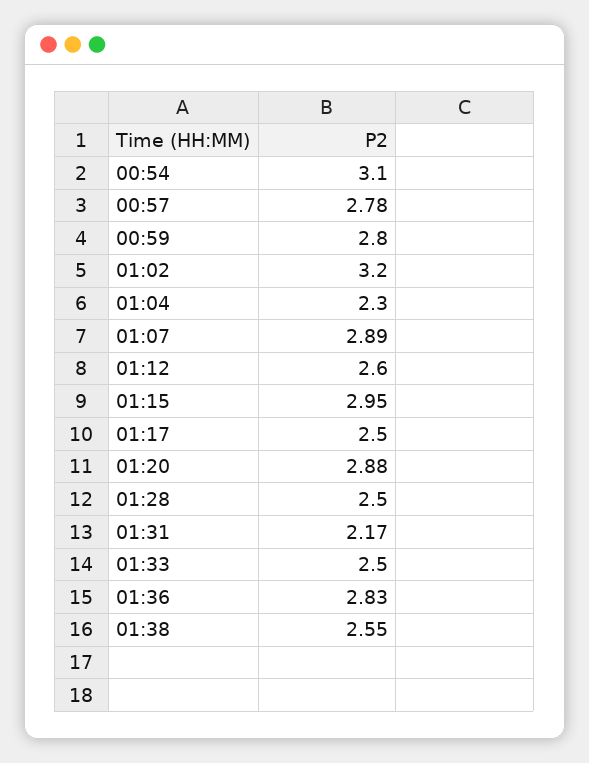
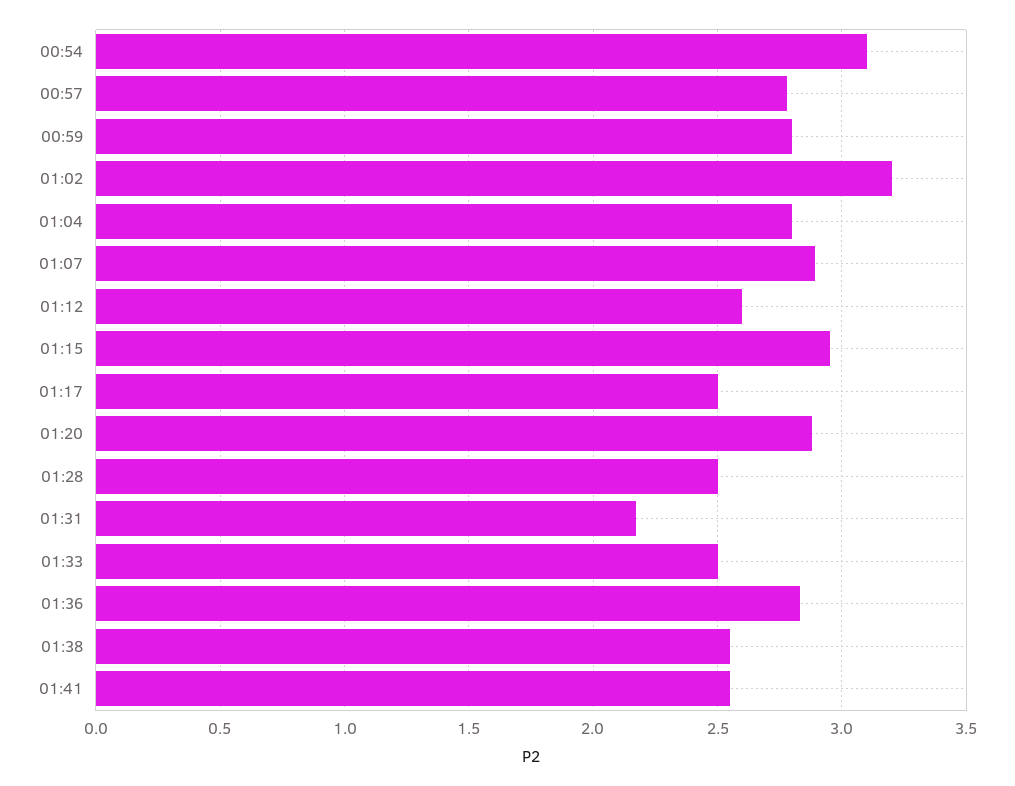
01:04: 2.3 -> 2.8
01:41: none -> 2.55

